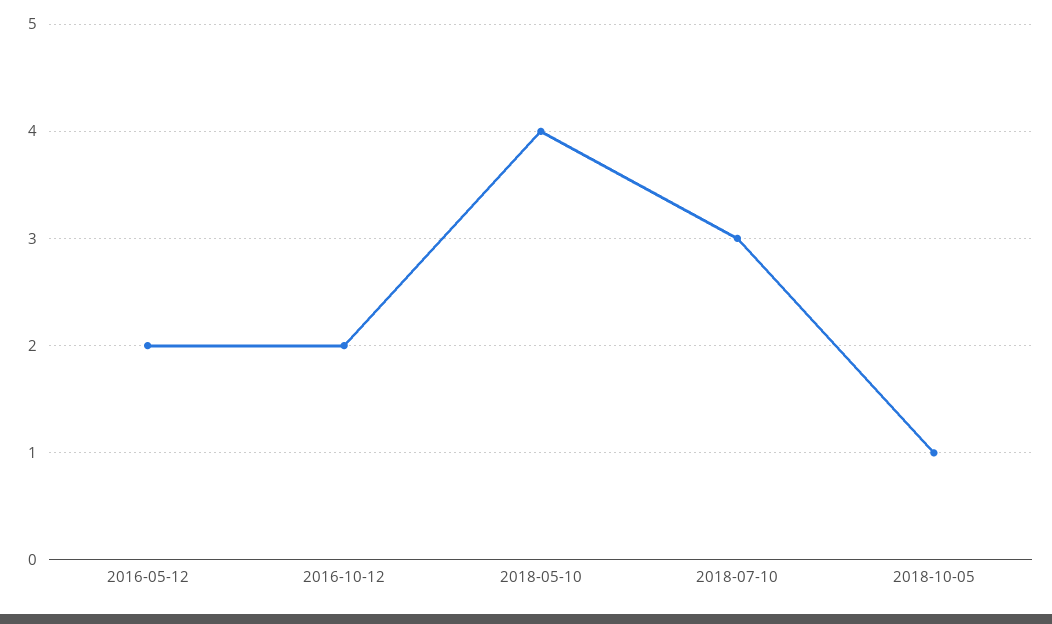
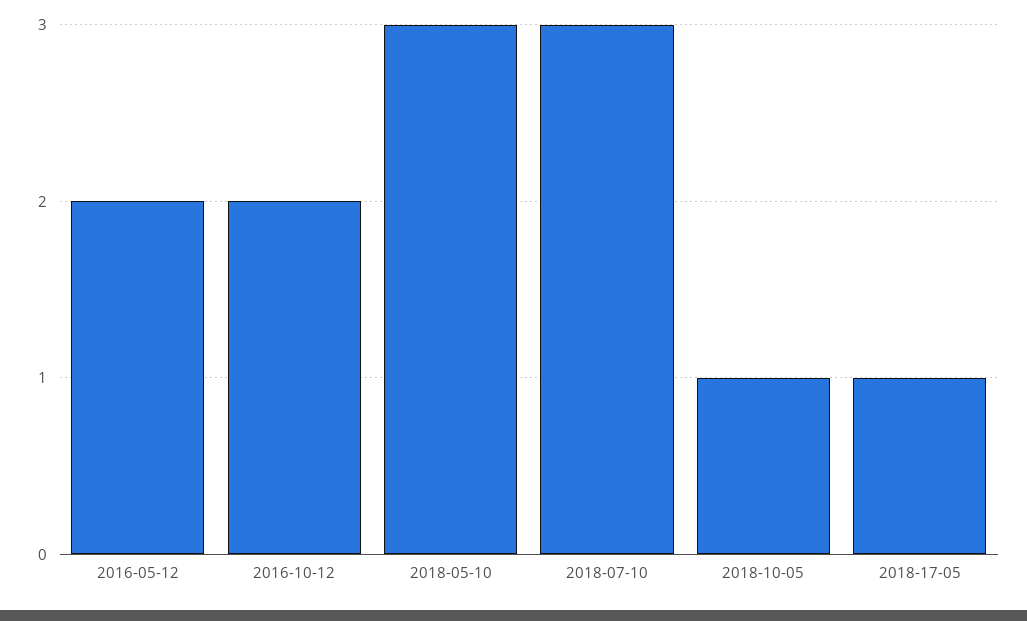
2018-05-10: 4 -> 3
2018-17-05: none -> 1

